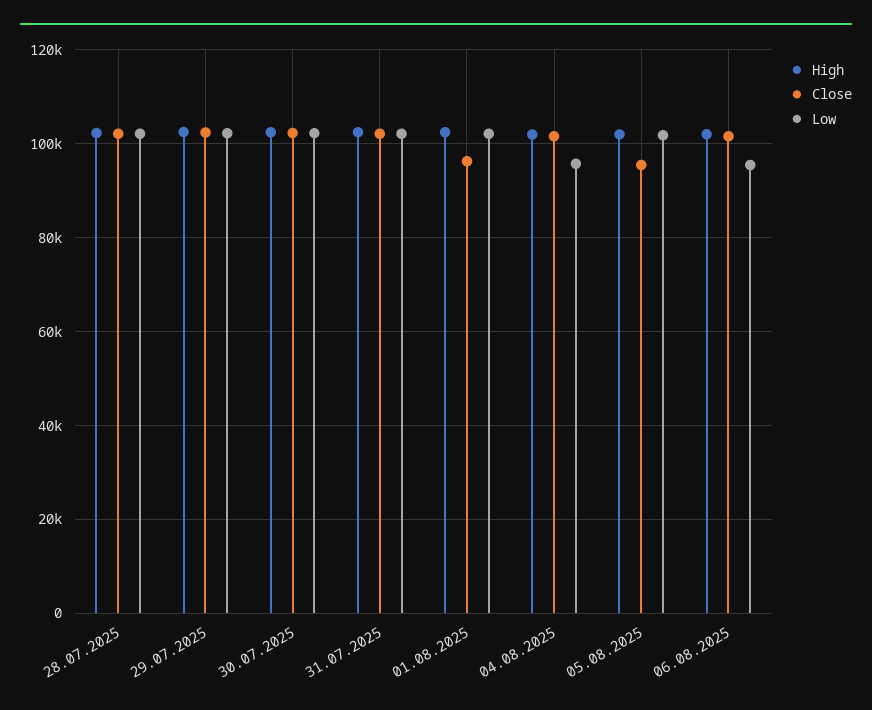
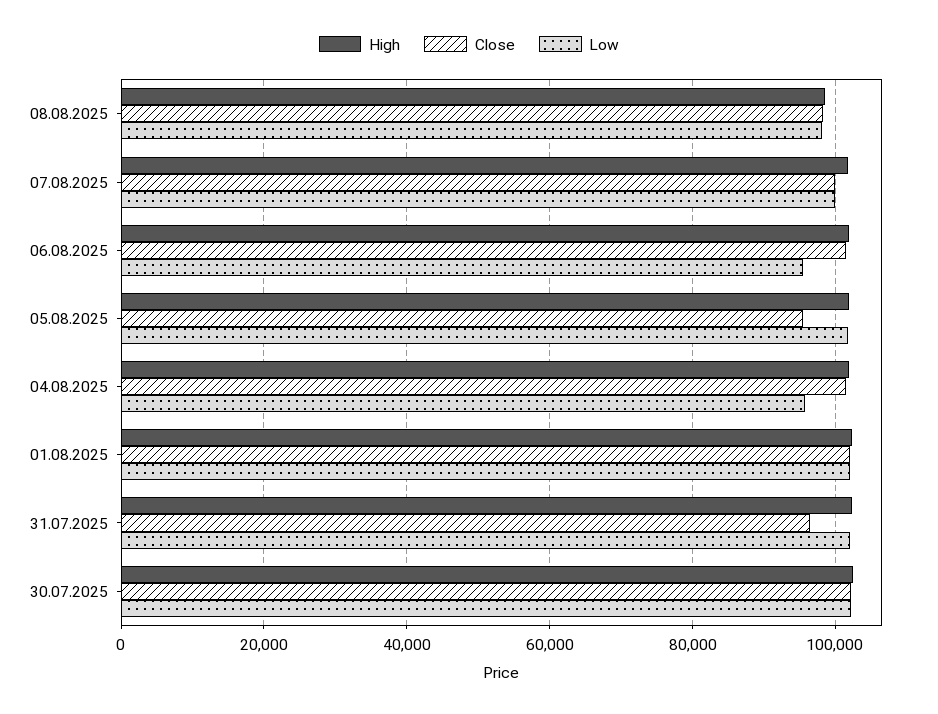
High, 28.07.2025: 102000 -> none
Close, 28.07.2025: 102000 -> none
Low, 28.07.2025: 102000 -> none
High, 29.07.2025: 102000 -> none
Close, 29.07.2025: 102000 -> none
Low, 29.07.2025: 102000 -> none
Close, 31.07.2025: 102000 -> 96000
Close, 01.08.2025: 96000 -> 102000
High, 08.08.2025: none -> 98000
Close, 08.08.2025: none -> 98000
Low, 08.08.2025: none -> 98000
High, 07.08.2025: none -> 102000
Close, 07.08.2025: none -> 100000
Low, 07.08.2025: none -> 100000

